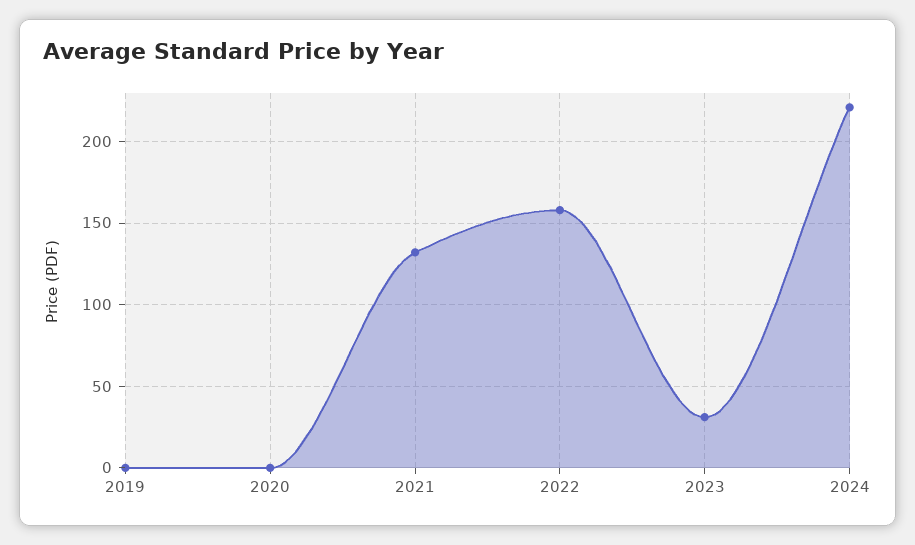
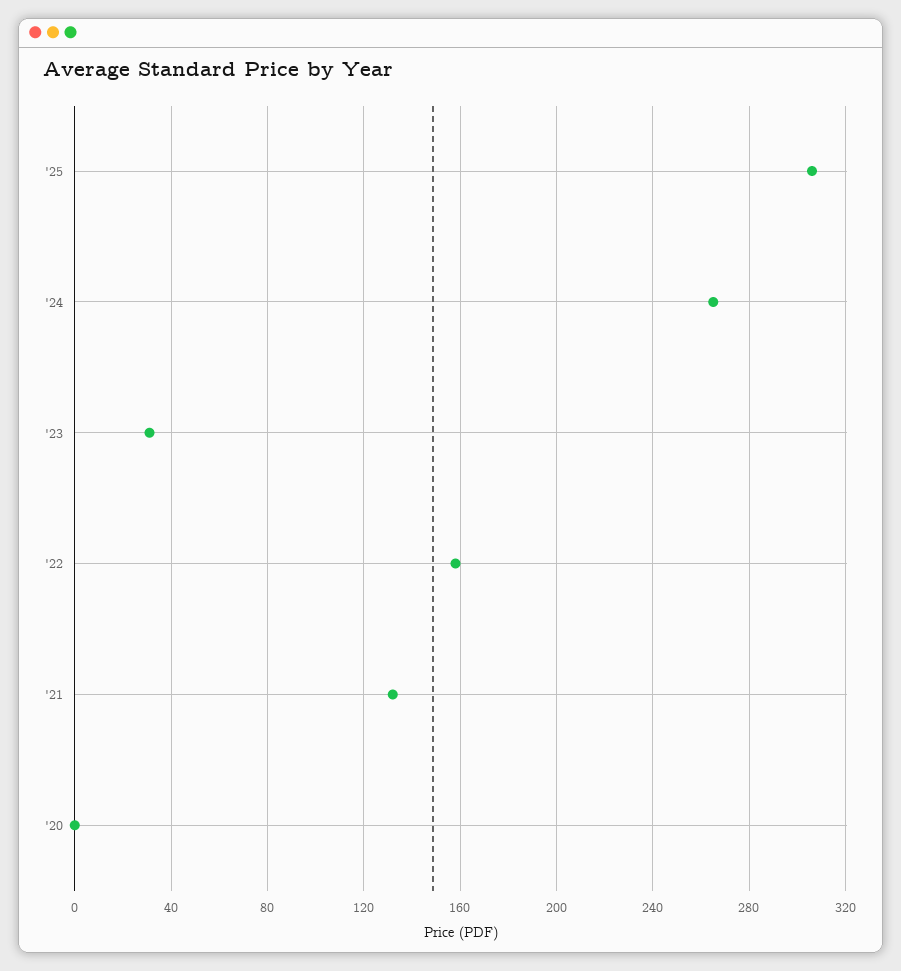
2019: 0 -> none
2024: 220 -> 265
'25: none -> 305

